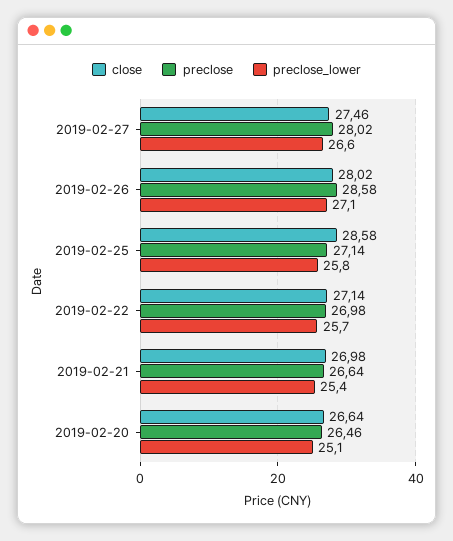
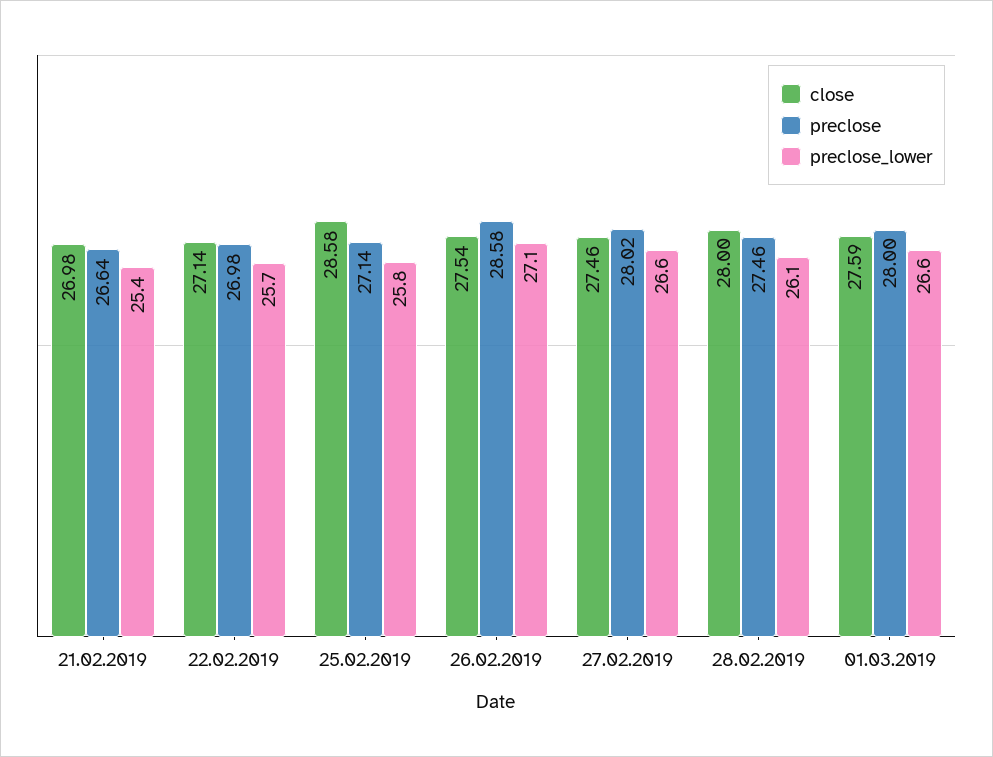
close, 2019-02-26: 28.02 -> 27.54
close, 2019-02-20: 26.64 -> none
preclose, 2019-02-20: 26.46 -> none
preclose_lower, 2019-02-20: 25.1 -> none
close, 28.02.2019: none -> 28
preclose, 28.02.2019: none -> 27.46
preclose_lower, 28.02.2019: none -> 26.1
close, 01.03.2019: none -> 27.59
preclose, 01.03.2019: none -> 28
preclose_lower, 01.03.2019: none -> 26.6

